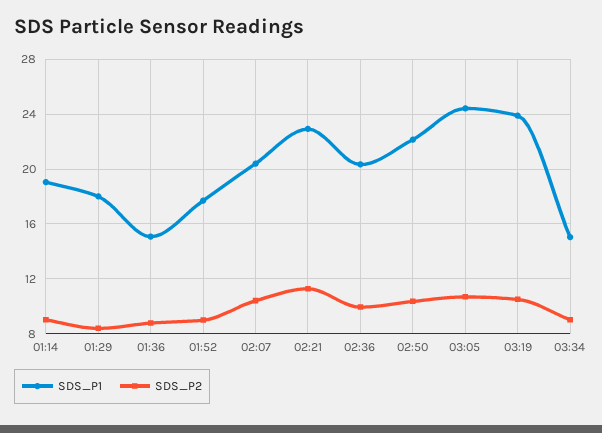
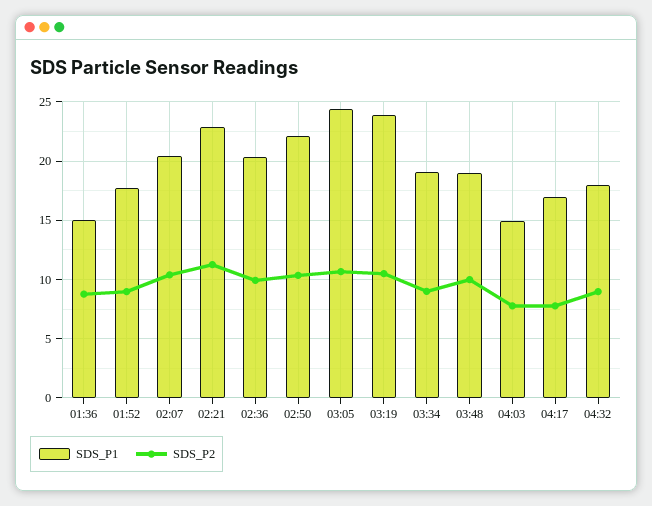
SDS_P1, 01:14: 19 -> none
SDS_P2, 01:14: 9 -> none
SDS_P1, 01:29: 18 -> none
SDS_P2, 01:29: 8.5 -> none
SDS_P1, 03:34: 15 -> 19
SDS_P1, 03:48: none -> 19
SDS_P2, 03:48: none -> 10
SDS_P1, 04:03: none -> 15
SDS_P2, 04:03: none -> 8
SDS_P1, 04:17: none -> 17
SDS_P2, 04:17: none -> 8
SDS_P1, 04:32: none -> 18
SDS_P2, 04:32: none -> 9

